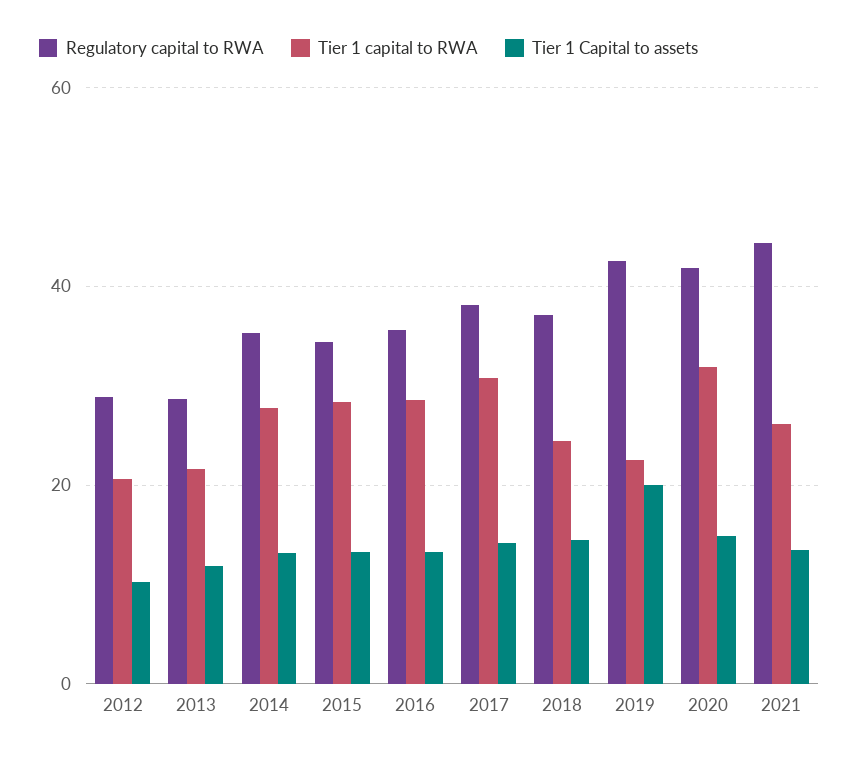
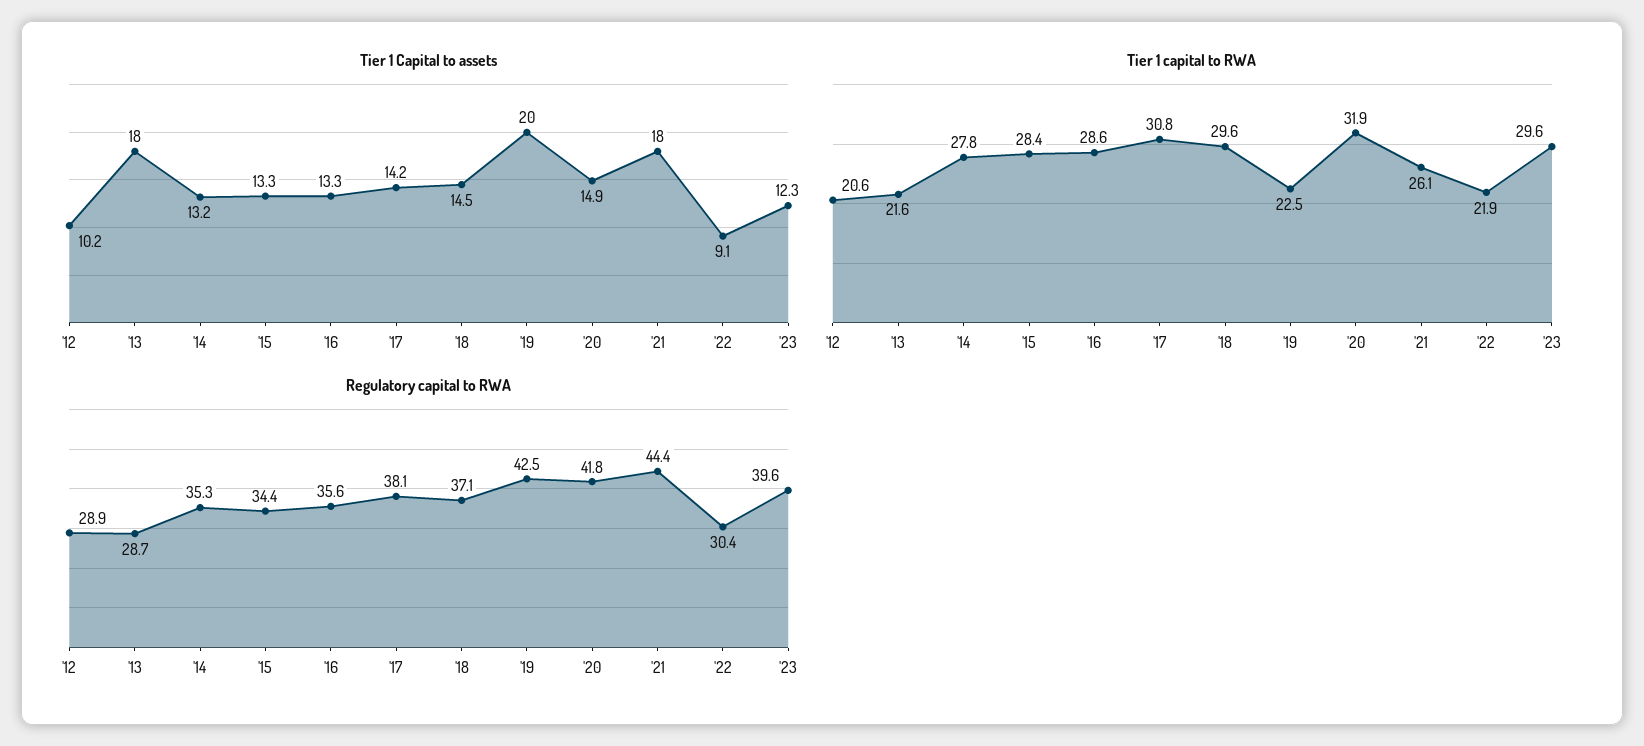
Tier 1 Capital to assets, 2013: 12 -> 18
Tier 1 capital to RWA, 2018: 24 -> 29.6
Tier 1 Capital to assets, 2021: 14 -> 18
Tier 1 Capital to assets, '22: none -> 9.1
Tier 1 Capital to assets, '23: none -> 12.3
Tier 1 capital to RWA, '22: none -> 21.9
Tier 1 capital to RWA, '23: none -> 29.6
Regulatory capital to RWA, '22: none -> 30.4
Regulatory capital to RWA, '23: none -> 39.6

